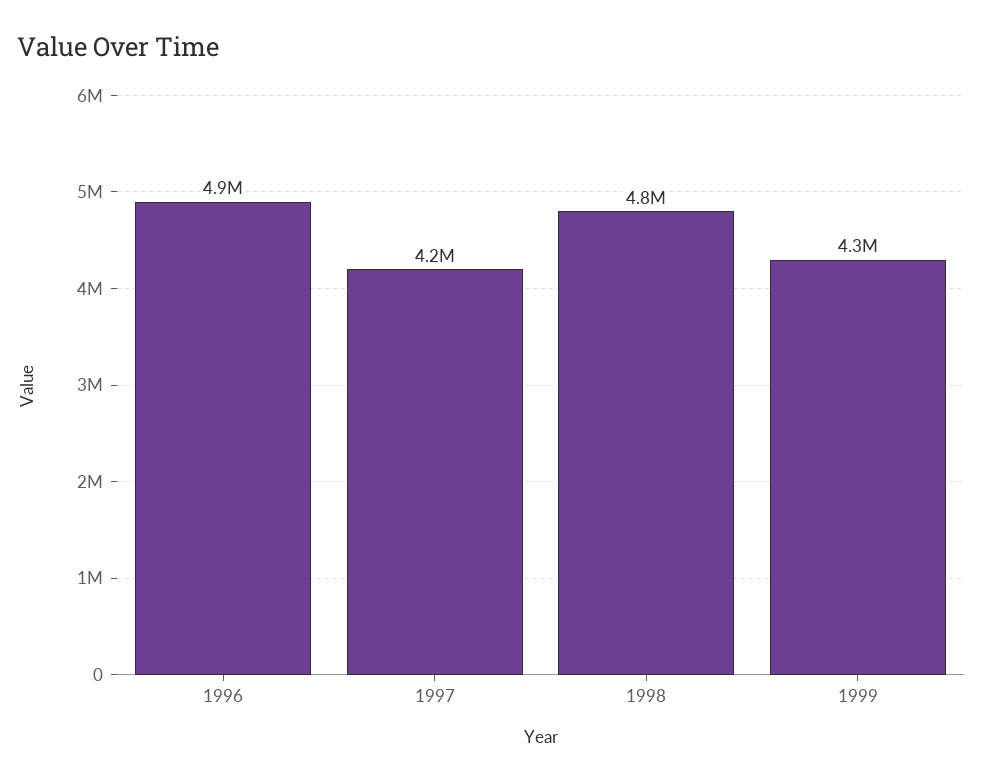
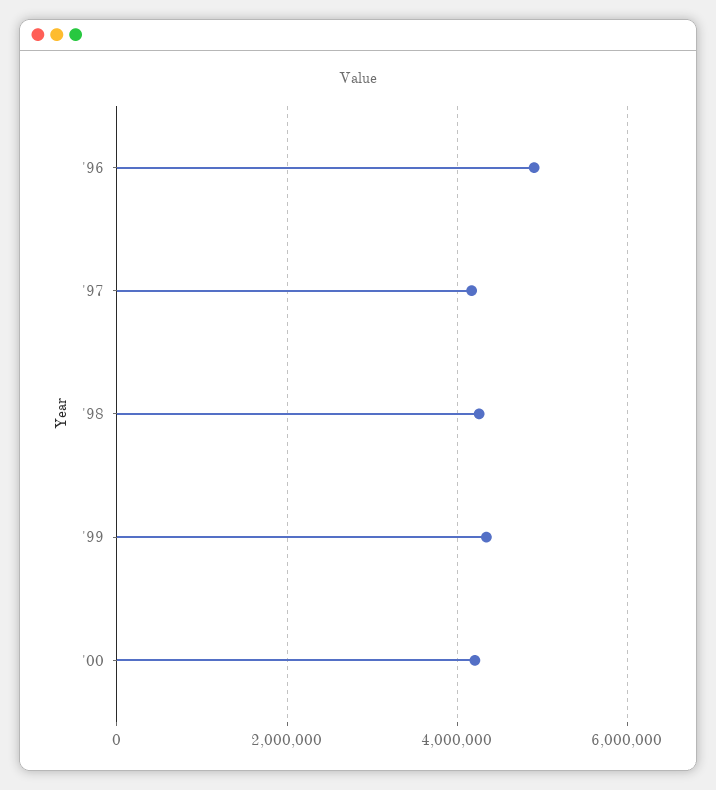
1998: 4800000 -> 4200000
'00: none -> 4200000

